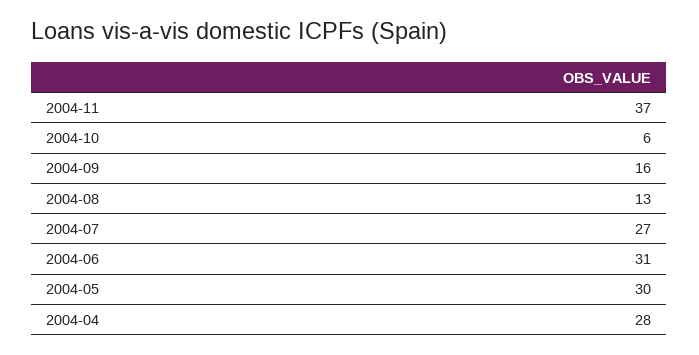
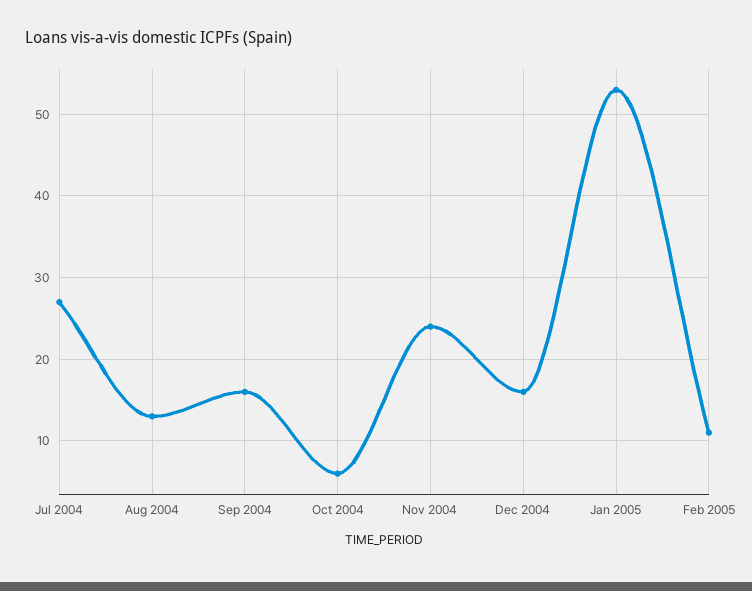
2004-11: 37 -> 24
2004-06: 31 -> none
2004-05: 30 -> none
2004-04: 28 -> none
Dec 2004: none -> 16
Jan 2005: none -> 53
Feb 2005: none -> 11

